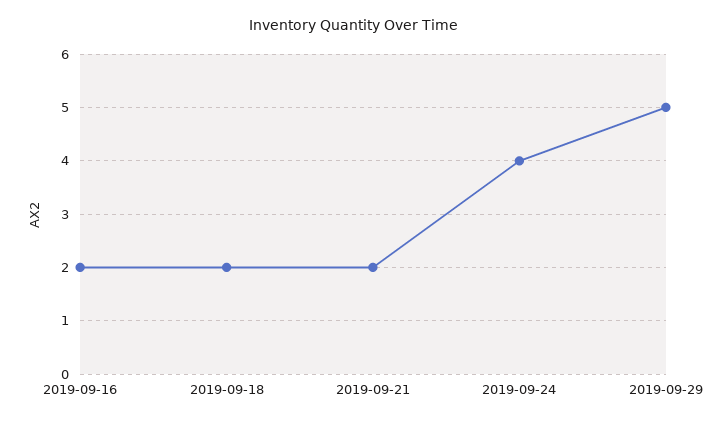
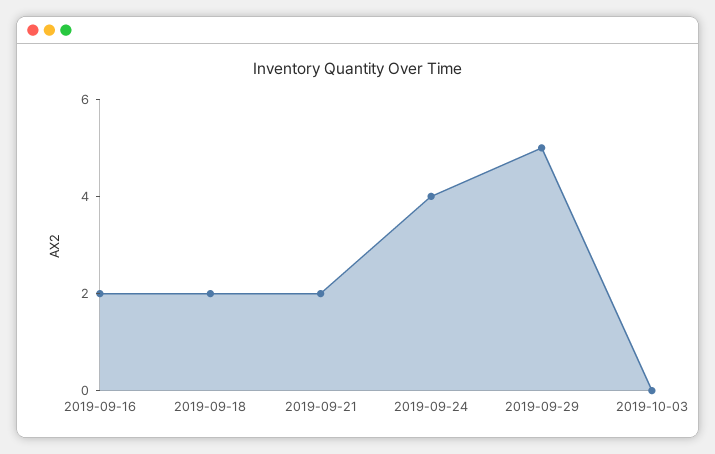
2019-10-03: none -> 0

